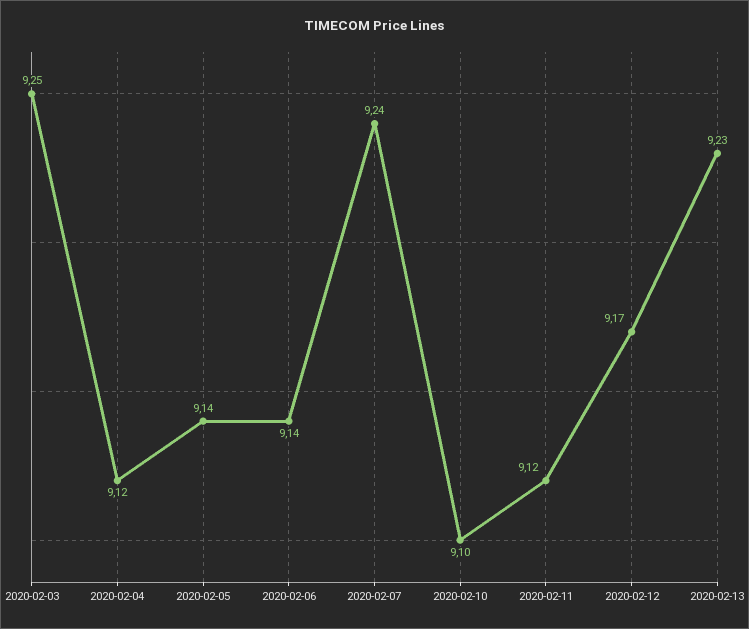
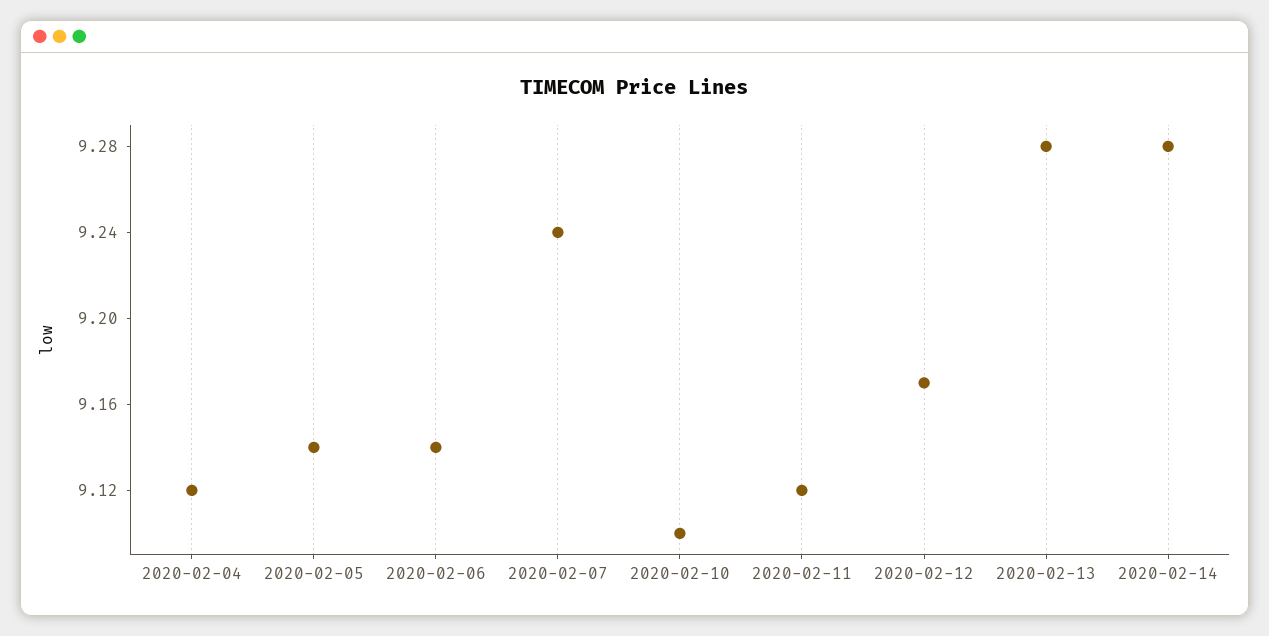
2020-02-03: 9.25 -> none
2020-02-13: 9.23 -> 9.28
2020-02-14: none -> 9.28

